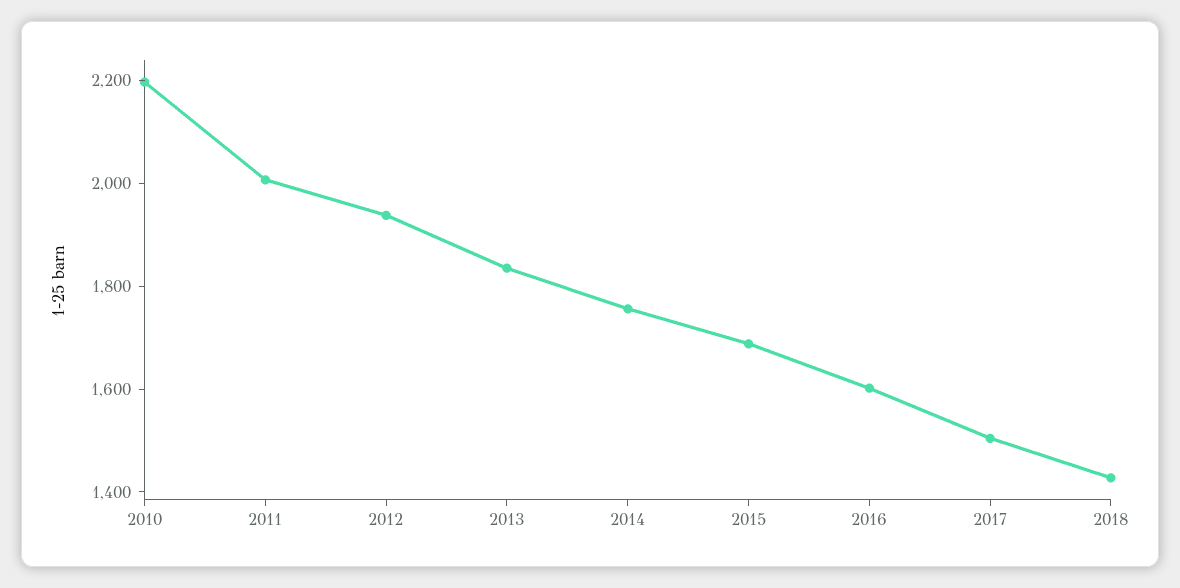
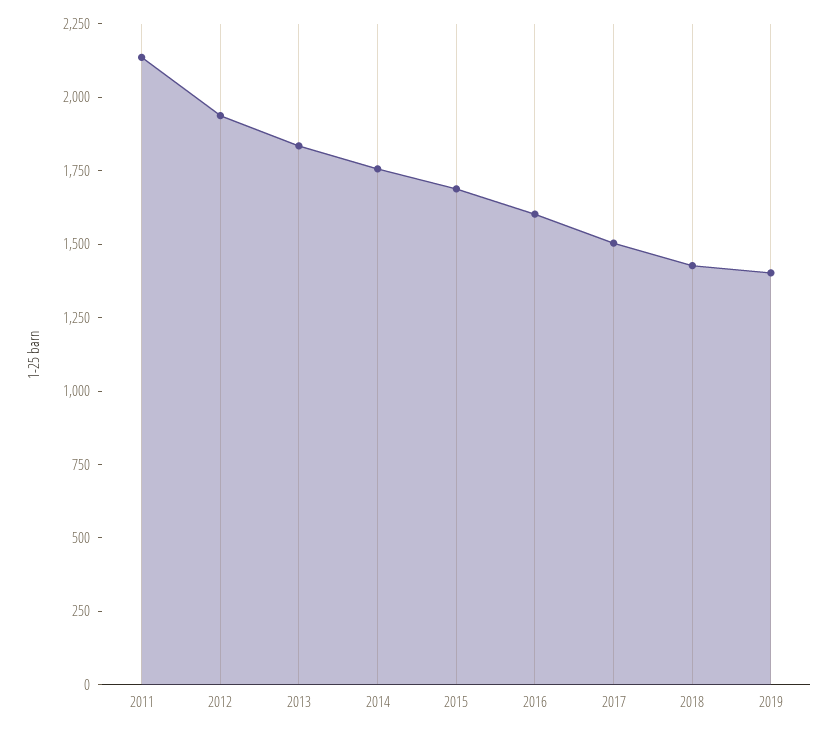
2010: 2200 -> none
2011: 2000 -> 2150
2019: none -> 1400

